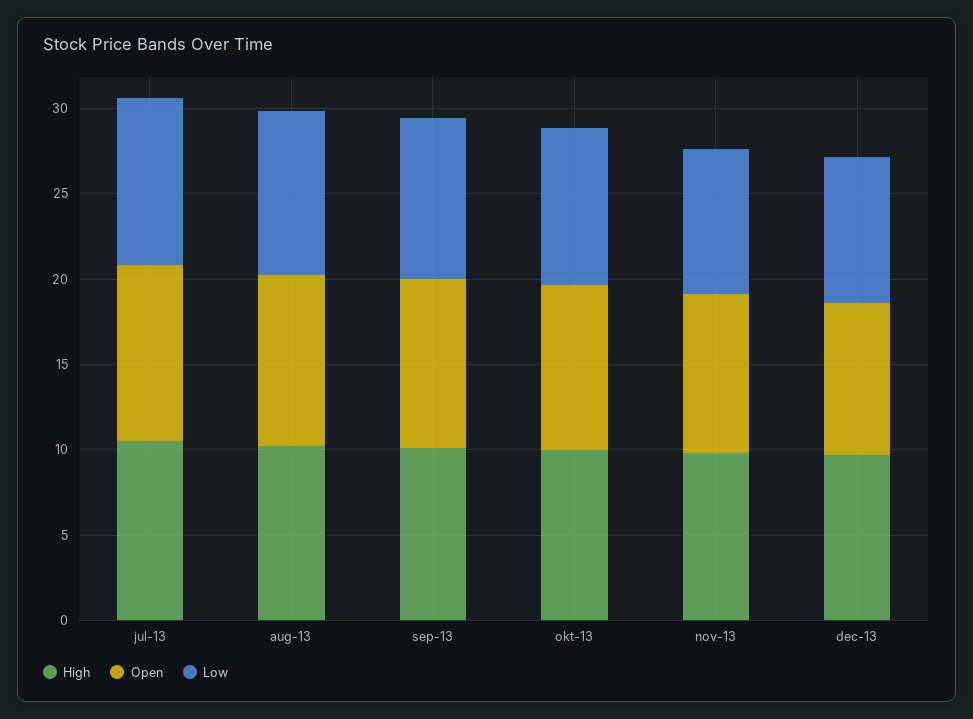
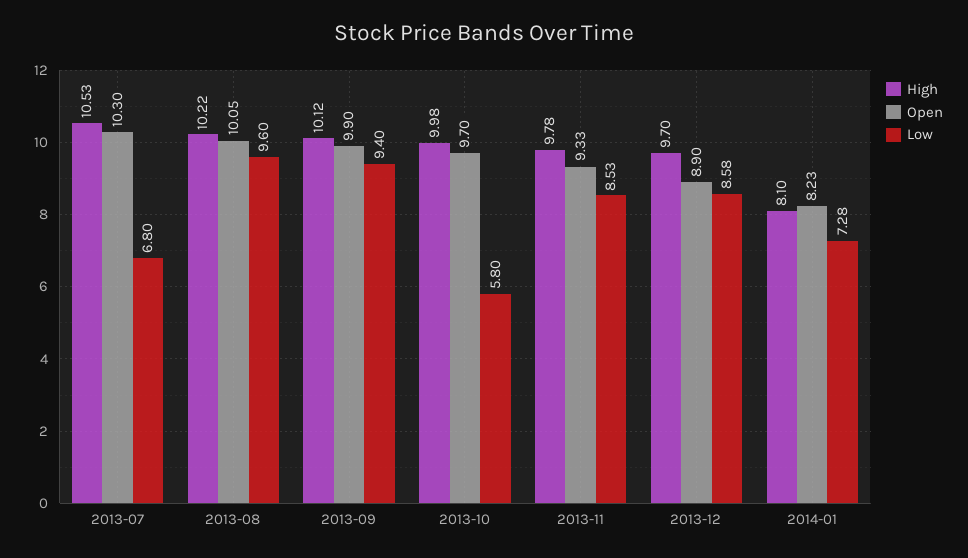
Low, jul-13: 10 -> 6.8
Low, okt-13: 9 -> 5.8
High, 2014-01: none -> 8.1
Open, 2014-01: none -> 8.23
Low, 2014-01: none -> 7.28

